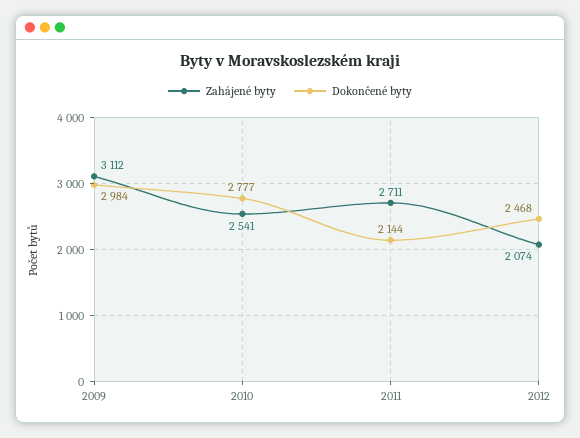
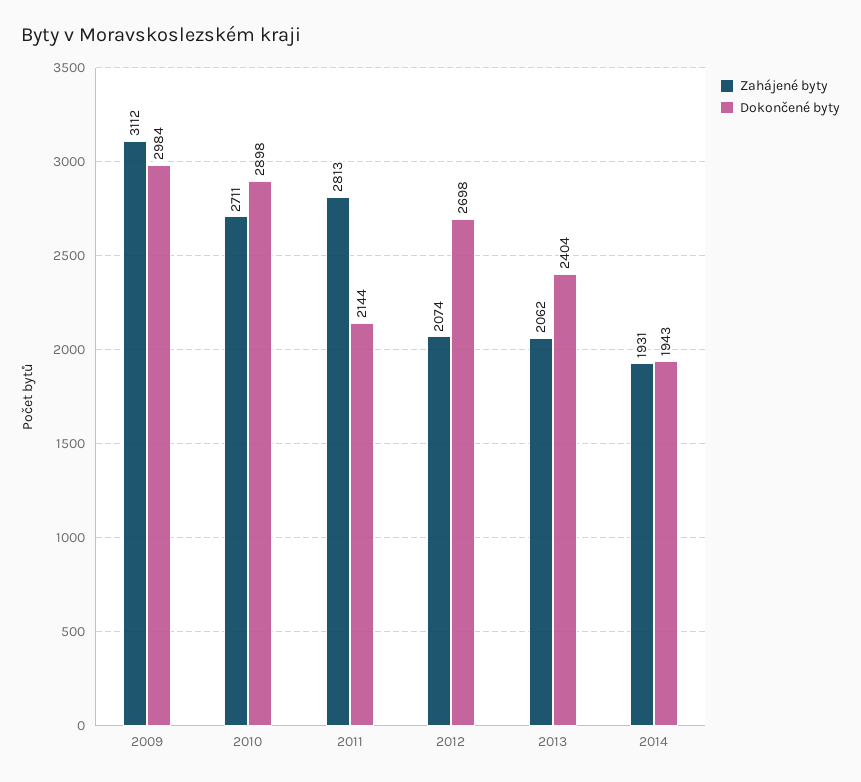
Zahájené byty, 2010: 2541 -> 2711
Dokončené byty, 2010: 2777 -> 2898
Zahájené byty, 2011: 2711 -> 2813
Dokončené byty, 2012: 2468 -> 2698
Zahájené byty, 2013: none -> 2062
Dokončené byty, 2013: none -> 2404
Zahájené byty, 2014: none -> 1931
Dokončené byty, 2014: none -> 1943

